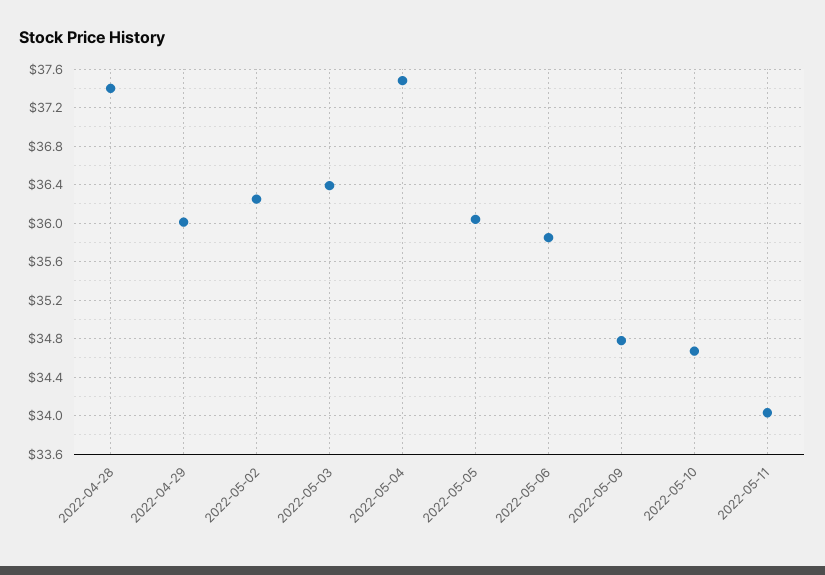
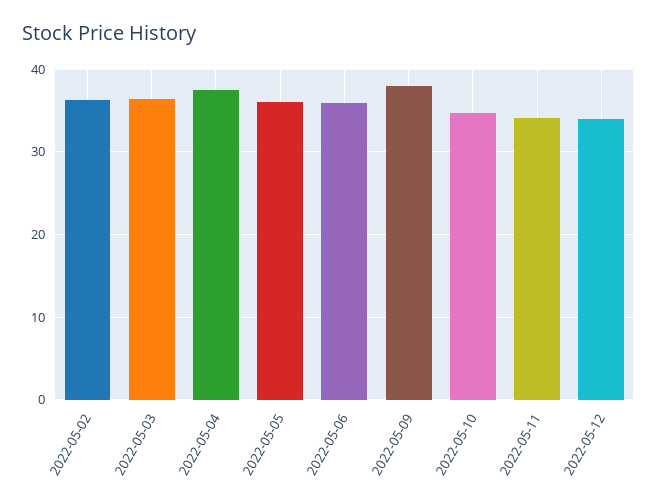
2022-04-28: 37.4 -> none
2022-04-29: 36 -> none
2022-05-09: 34.8 -> 38
2022-05-12: none -> 34

